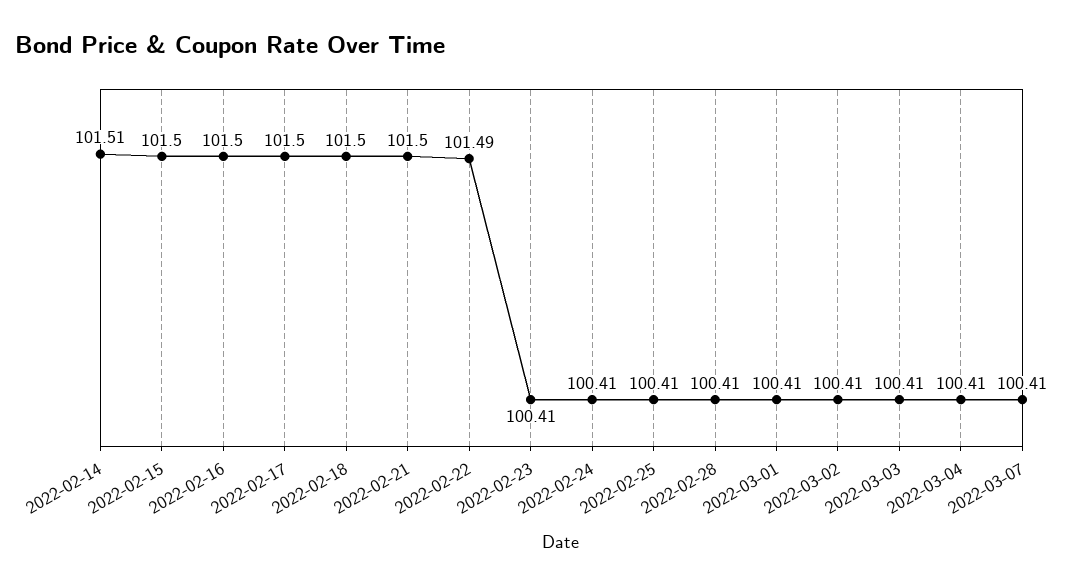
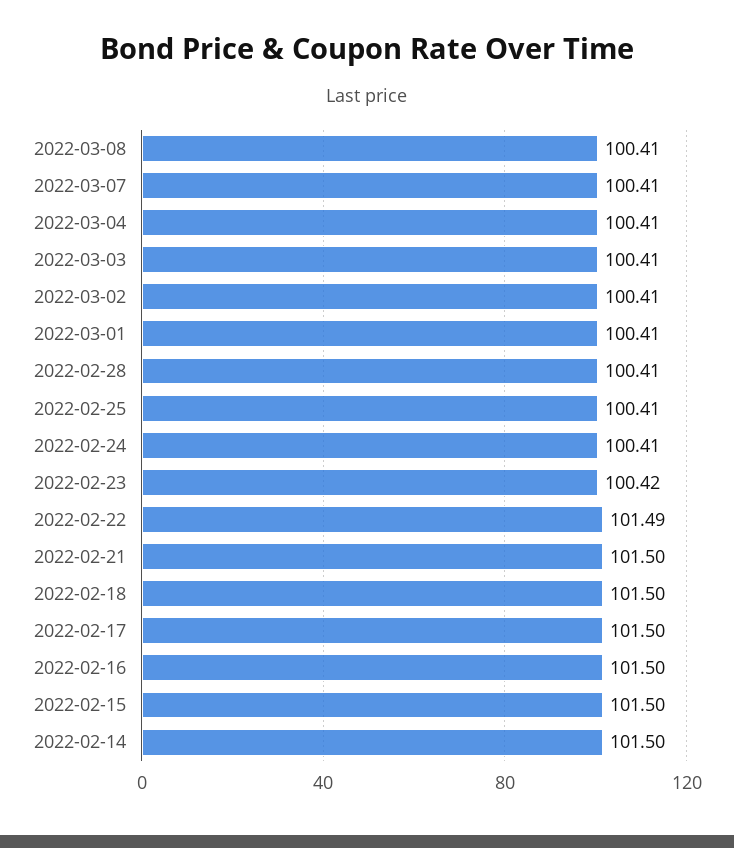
2022-02-14: 101.51 -> 101.5
2022-02-23: 100.41 -> 100.42
2022-03-08: none -> 100.41

